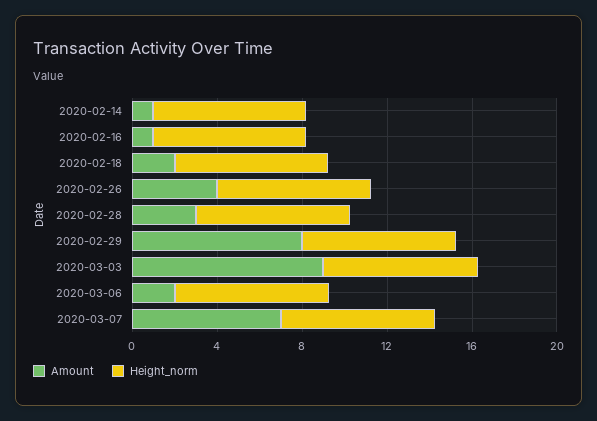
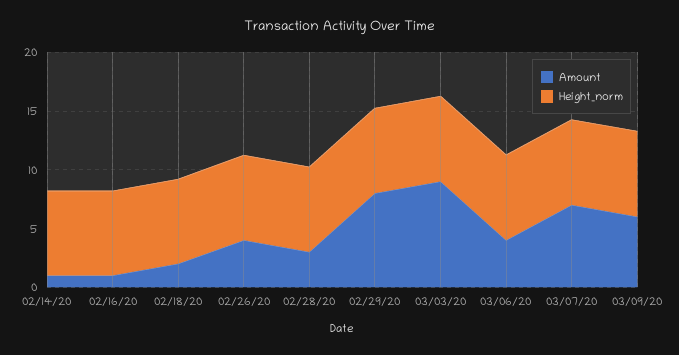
Amount, 2020-03-06: 2 -> 4
Amount, 03/09/20: none -> 6
Height_norm, 03/09/20: none -> 7

